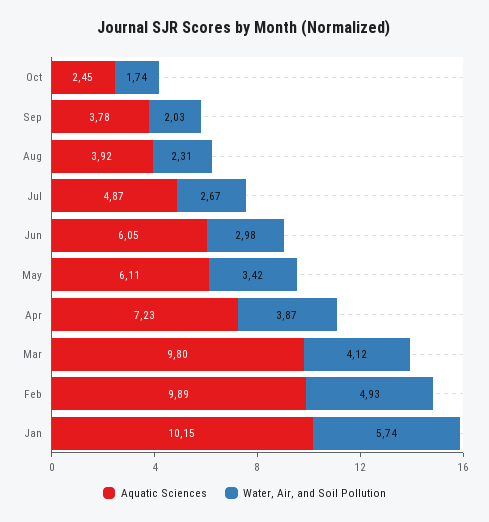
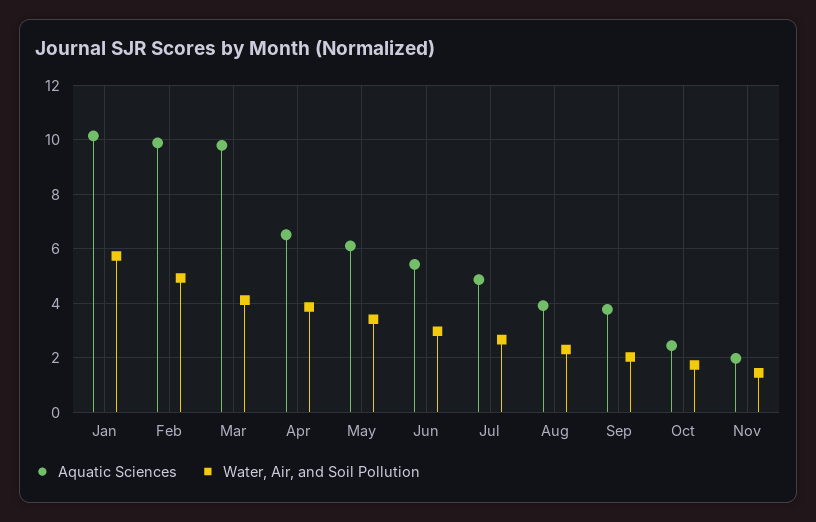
Aquatic Sciences, Jun: 6.05 -> 5.5
Aquatic Sciences, Apr: 7.23 -> 6.5
Aquatic Sciences, Nov: none -> 2
Water, Air, and Soil Pollution, Nov: none -> 1.5

